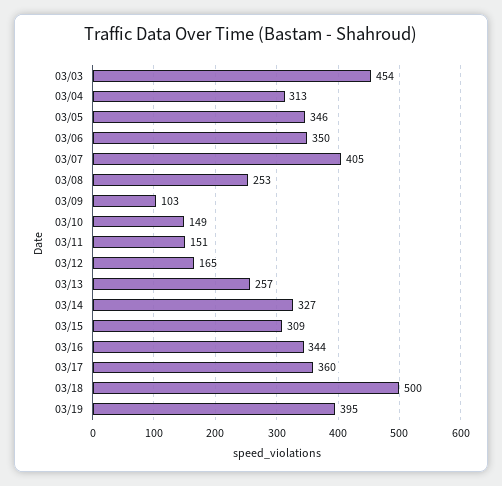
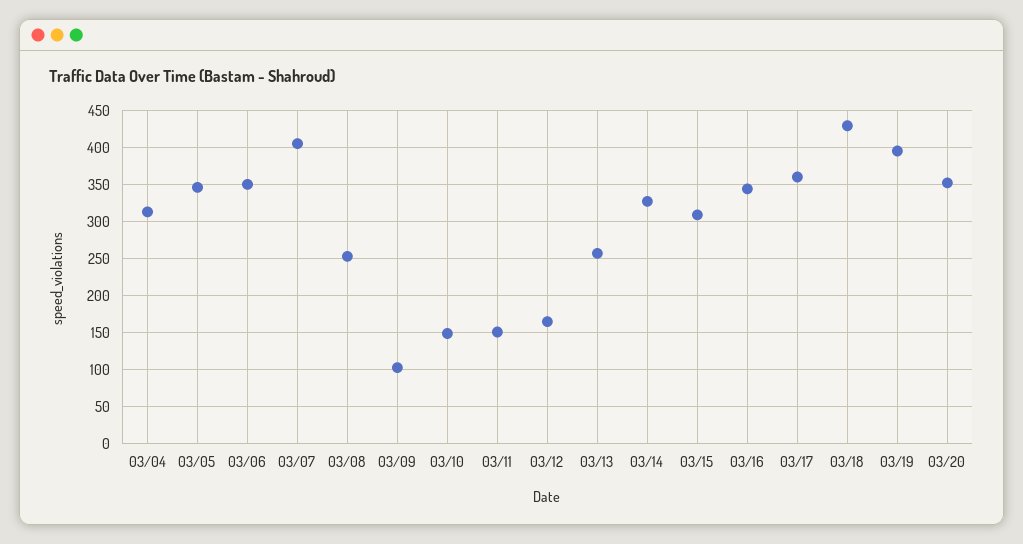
03/03: 454 -> none
03/18: 500 -> 430
03/20: none -> 350

